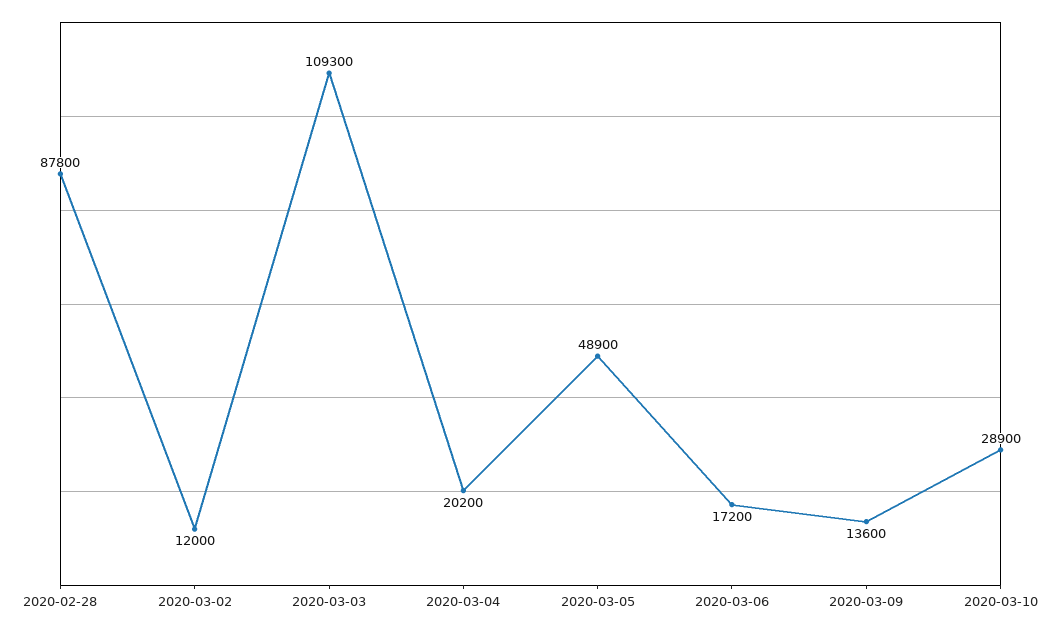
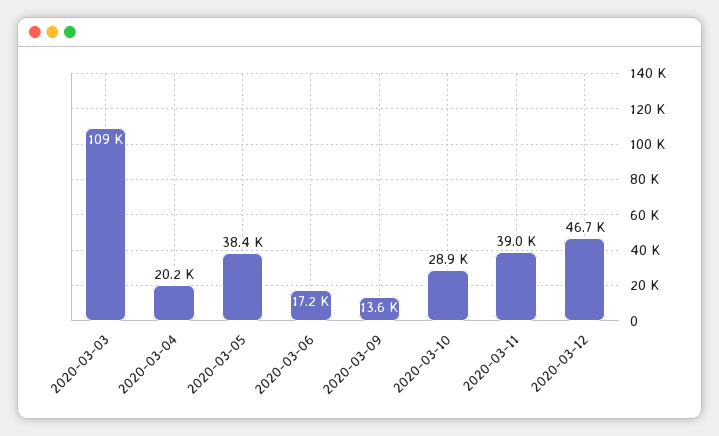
2020-02-28: 87800 -> none
2020-03-02: 12000 -> none
2020-03-05: 48900 -> 38400
2020-03-11: none -> 39000
2020-03-12: none -> 46700

